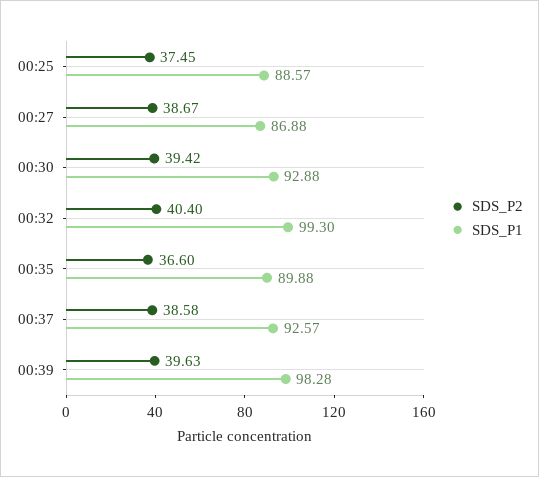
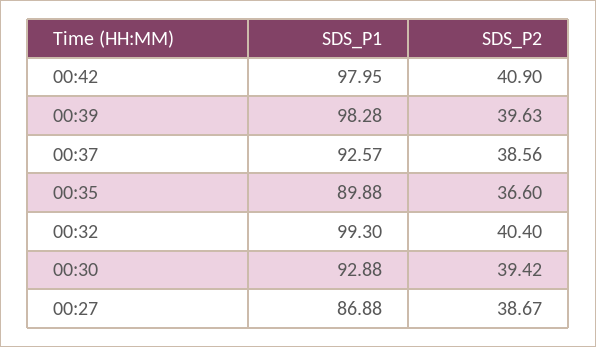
SDS_P2, 00:25: 37.45 -> none
SDS_P1, 00:25: 88.57 -> none
SDS_P2, 00:37: 38.58 -> 38.56
SDS_P1, 00:42: none -> 97.95
SDS_P2, 00:42: none -> 40.9

